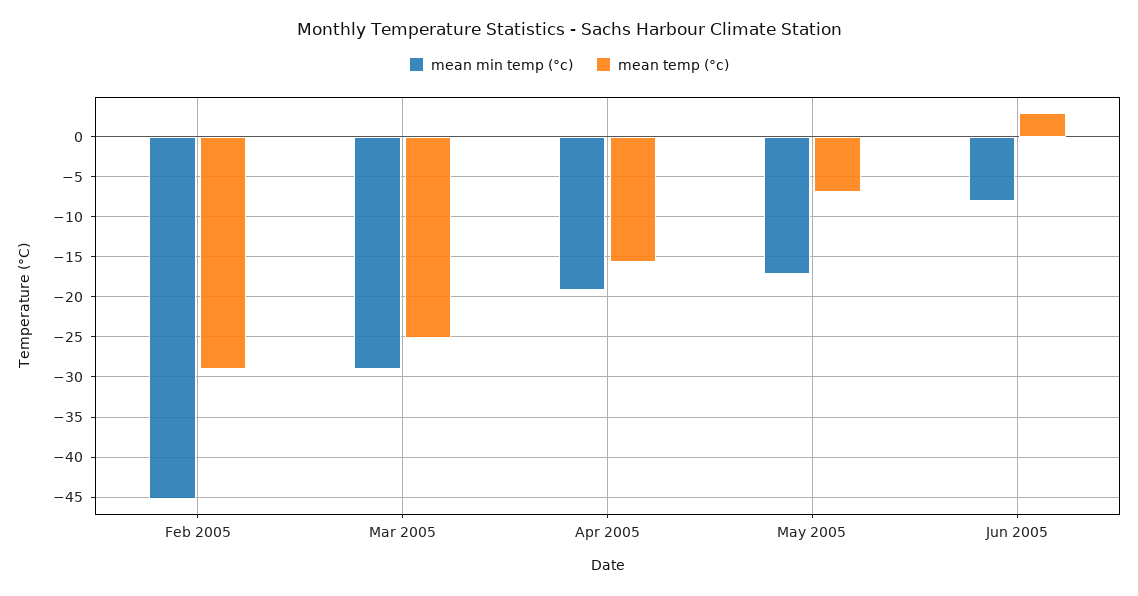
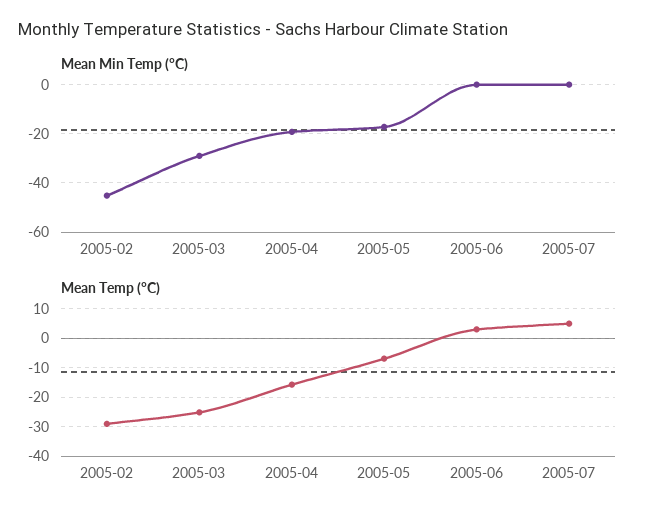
mean min temp (°c), Jun 2005: -8 -> 0
mean min temp (°c), 2005-07: none -> 0
mean temp (°c), 2005-07: none -> 5

